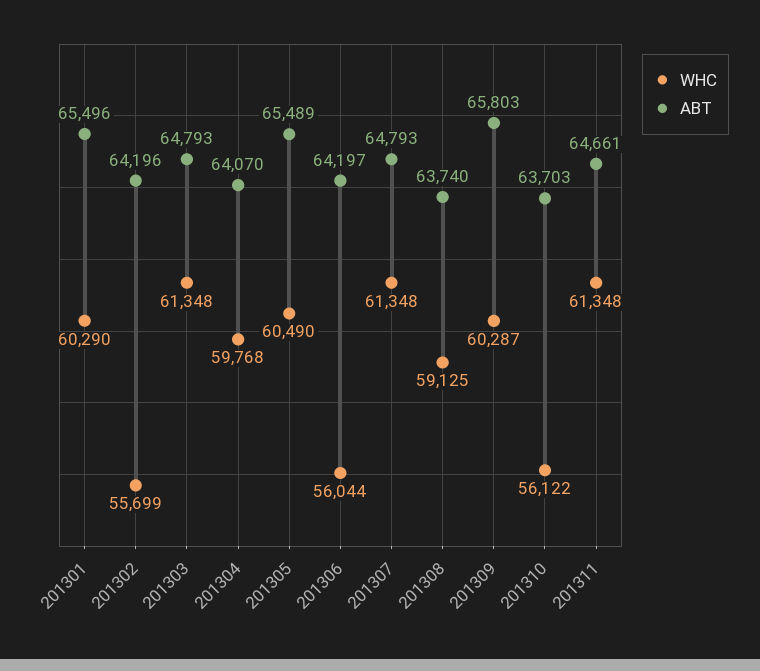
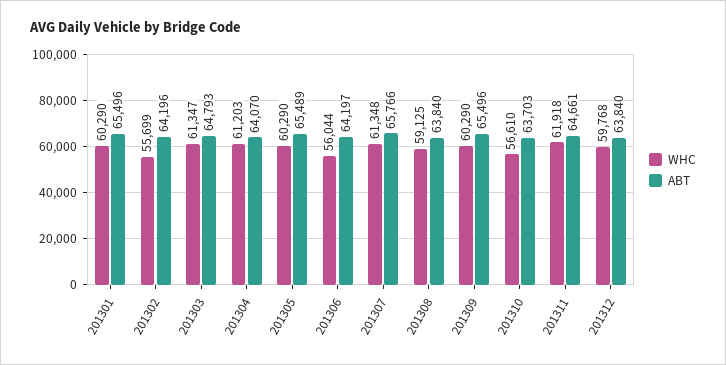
WHC, 201303: 61348 -> 61347
WHC, 201304: 59768 -> 61203
WHC, 201305: 60490 -> 60290
ABT, 201307: 64793 -> 65766
ABT, 201308: 63740 -> 63840
WHC, 201309: 60287 -> 60290
ABT, 201309: 65803 -> 65496
WHC, 201310: 56122 -> 56610
WHC, 201311: 61348 -> 61918
WHC, 201312: none -> 59768
ABT, 201312: none -> 63840

